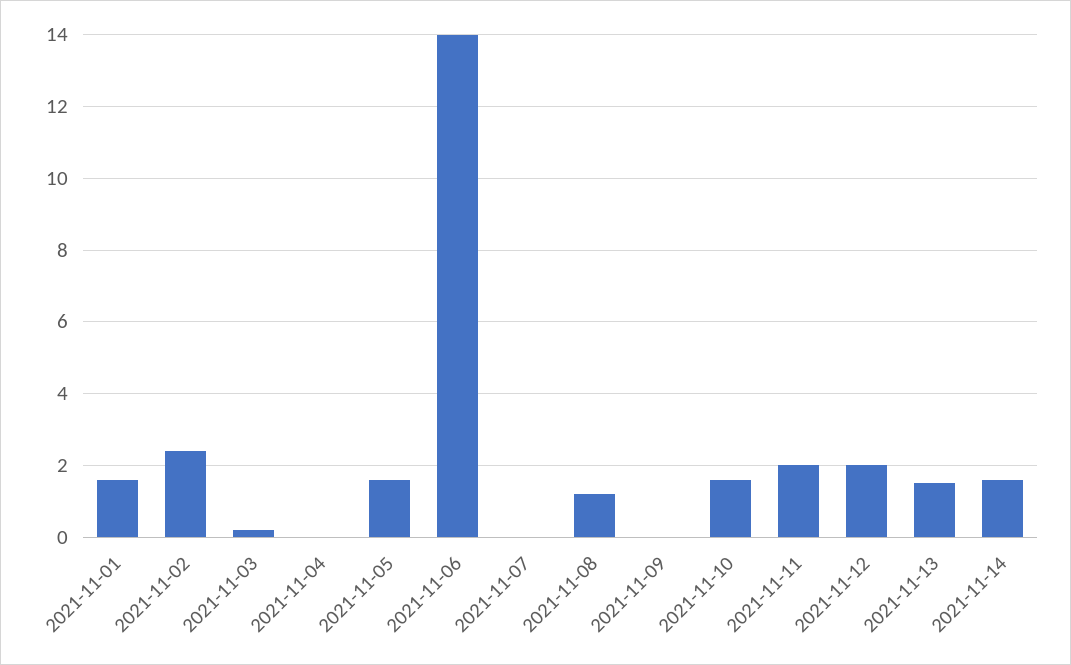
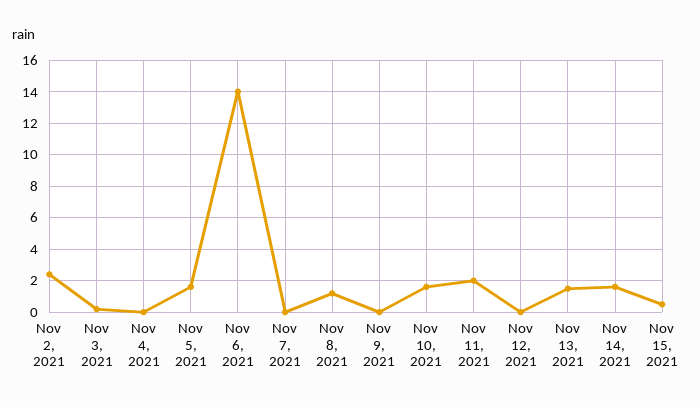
2021-11-01: 1.5 -> none
2021-11-12: 2 -> 0
Nov 15, 2021: none -> 0.5

